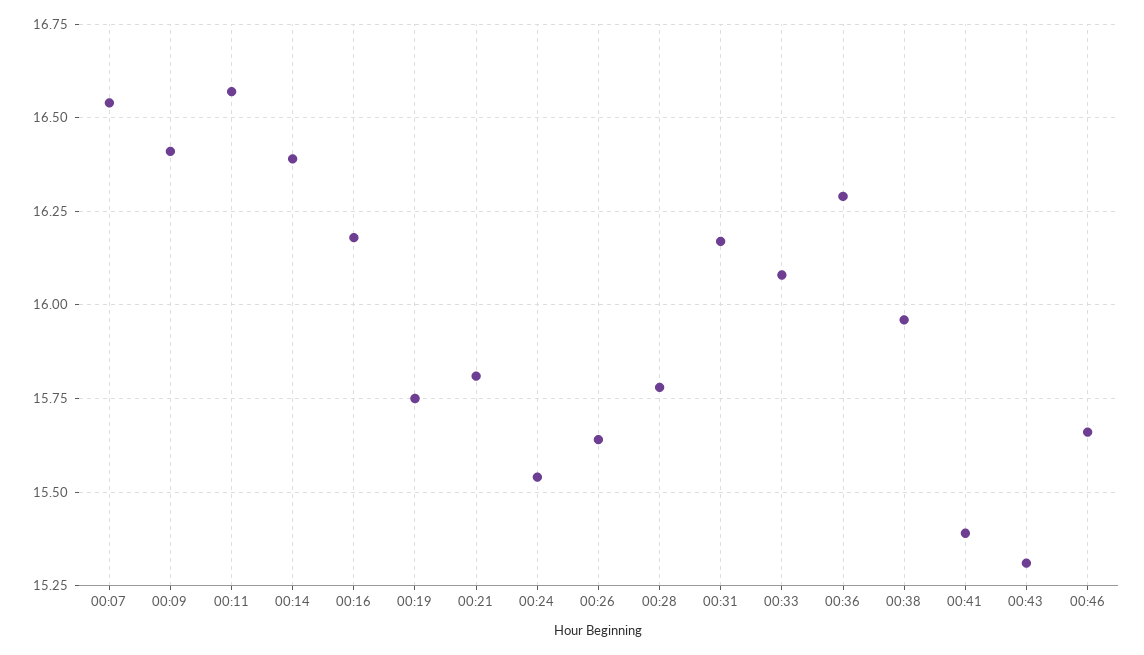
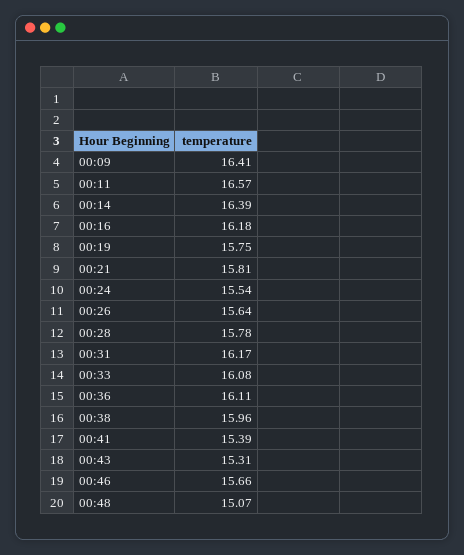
00:07: 16.55 -> none
00:36: 16.3 -> 16.11
00:48: none -> 15.07

